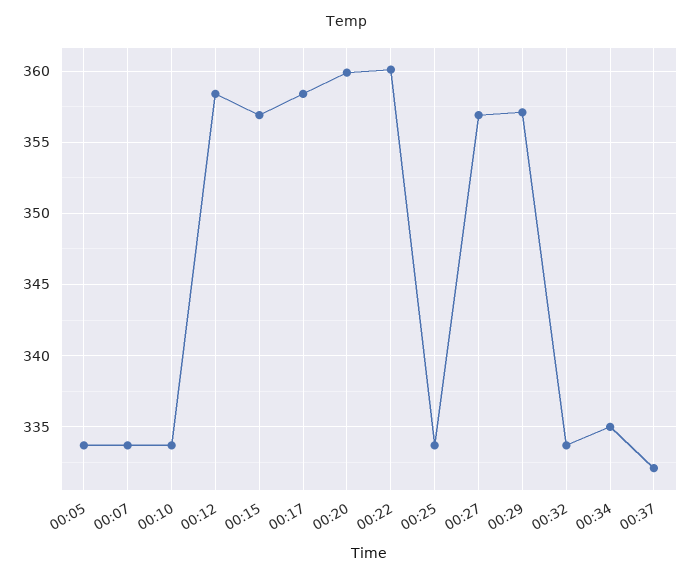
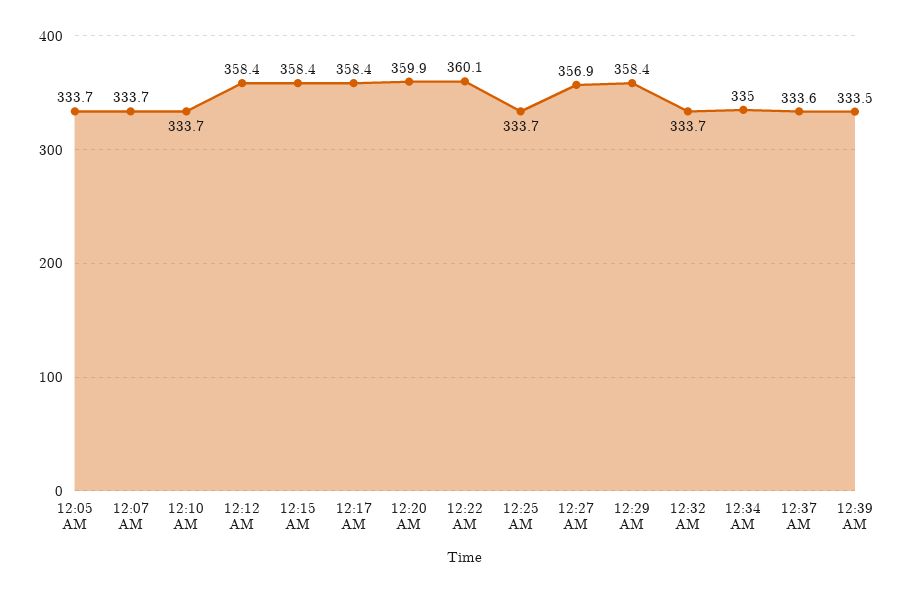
00:15: 357 -> 358.4
00:29: 357 -> 358.4
00:37: 332 -> 333.6
12:39 AM: none -> 333.5

